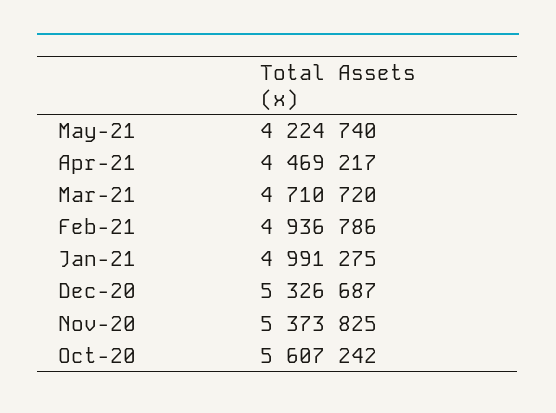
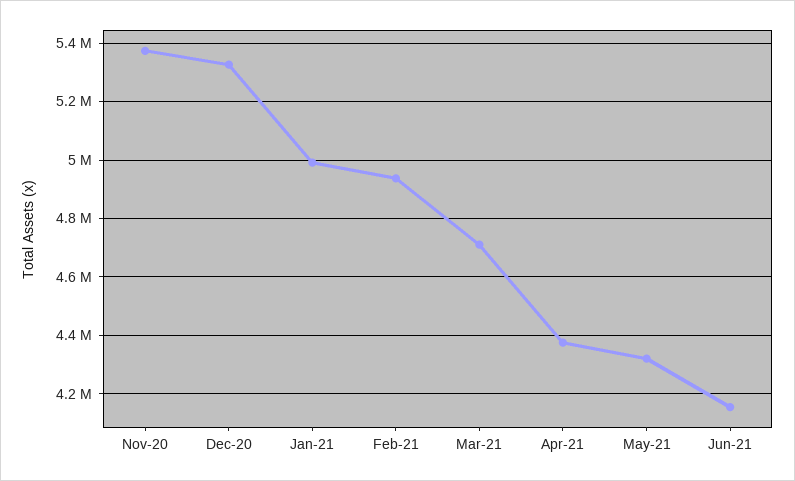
May-21: 4224740 -> 4325000
Apr-21: 4469217 -> 4375000
Oct-20: 5607242 -> none
Jun-21: none -> 4150000

